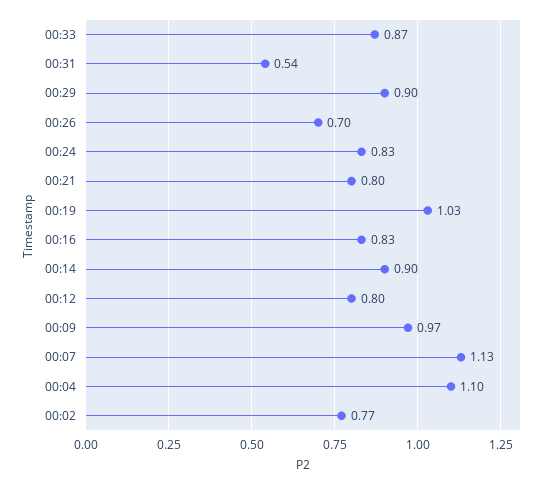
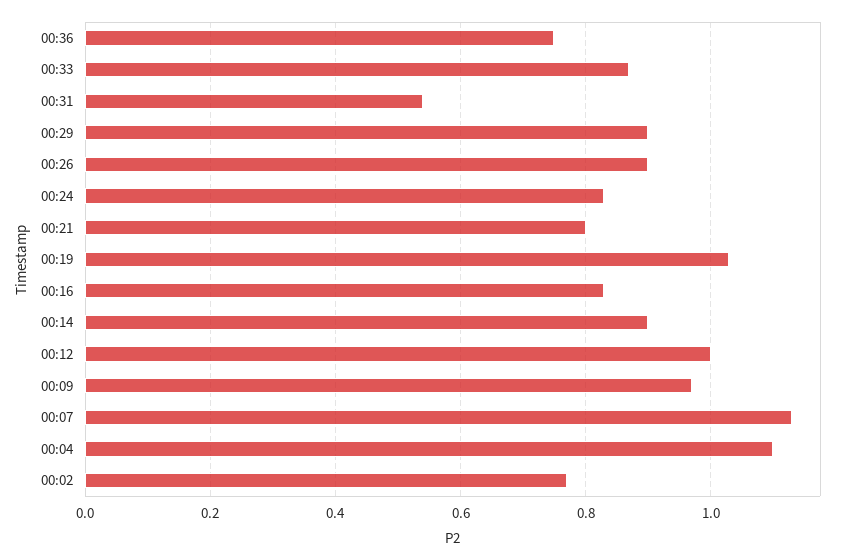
00:26: 0.7 -> 0.9
00:12: 0.8 -> 1
00:36: none -> 0.75

